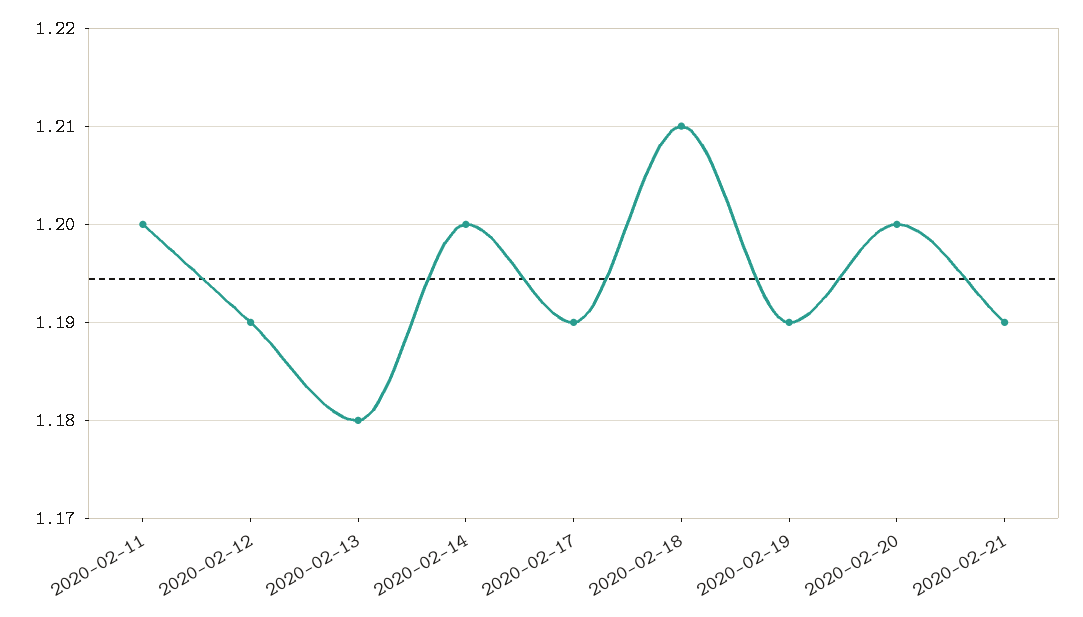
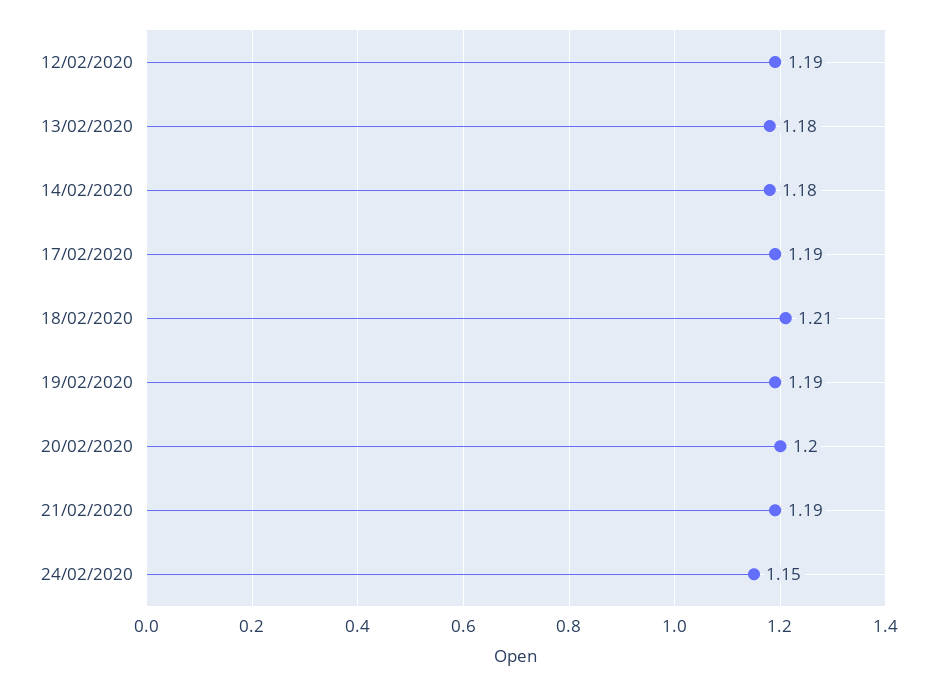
2020-02-11: 1.2 -> none
2020-02-14: 1.2 -> 1.18
24/02/2020: none -> 1.15

